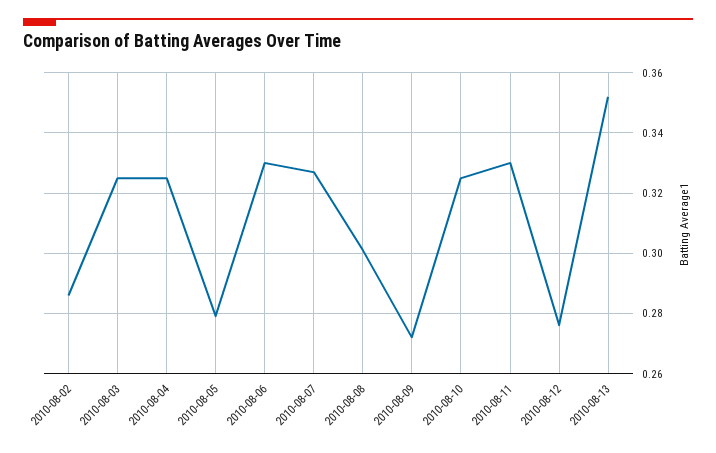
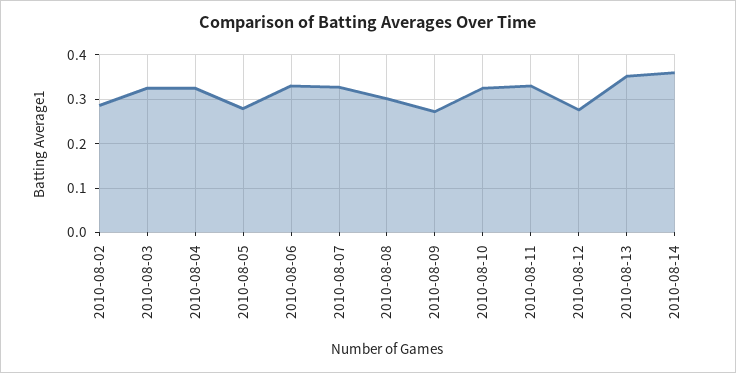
2010-08-14: none -> 0.36

